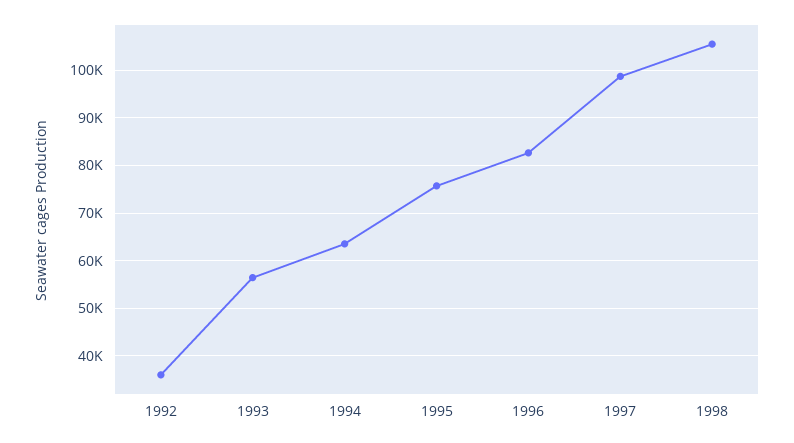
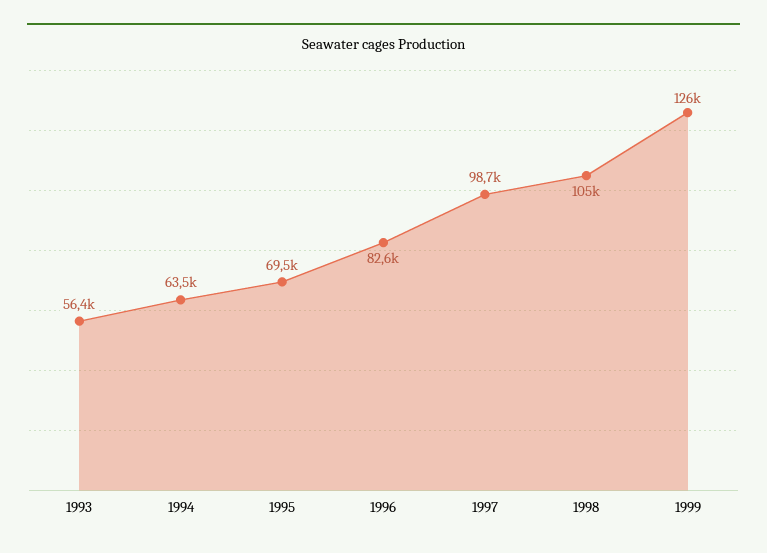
1992: 36000 -> none
1995: 76000 -> 69500
1999: none -> 126000

